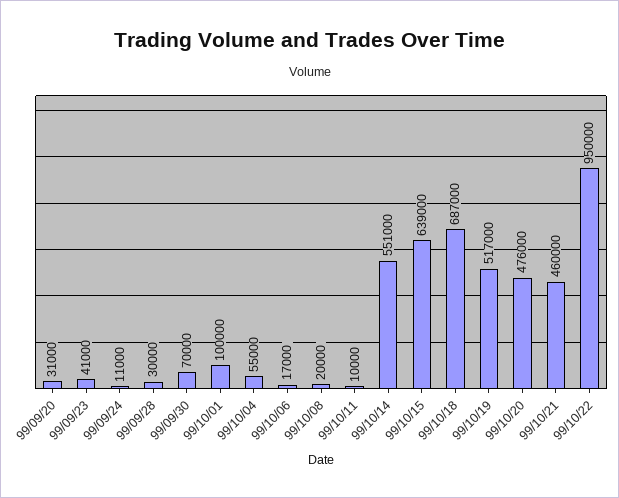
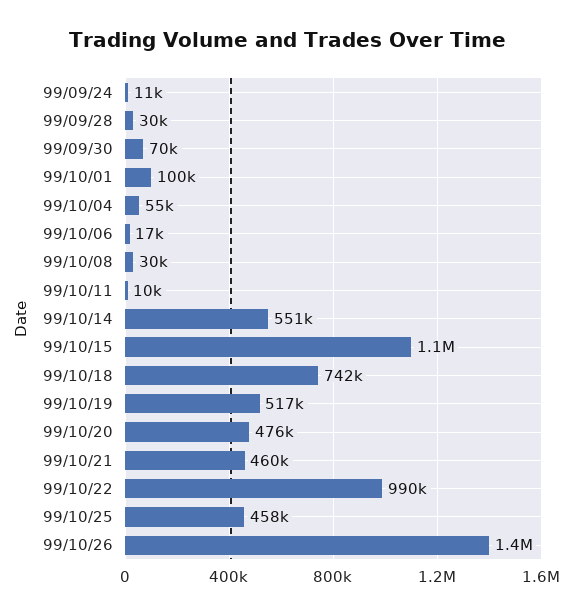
99/09/20: 31000 -> none
99/09/23: 41000 -> none
99/10/08: 20000 -> 30000
99/10/15: 639000 -> 1100000
99/10/18: 687000 -> 742000
99/10/22: 950000 -> 990000
99/10/25: none -> 458000
99/10/26: none -> 1400000

